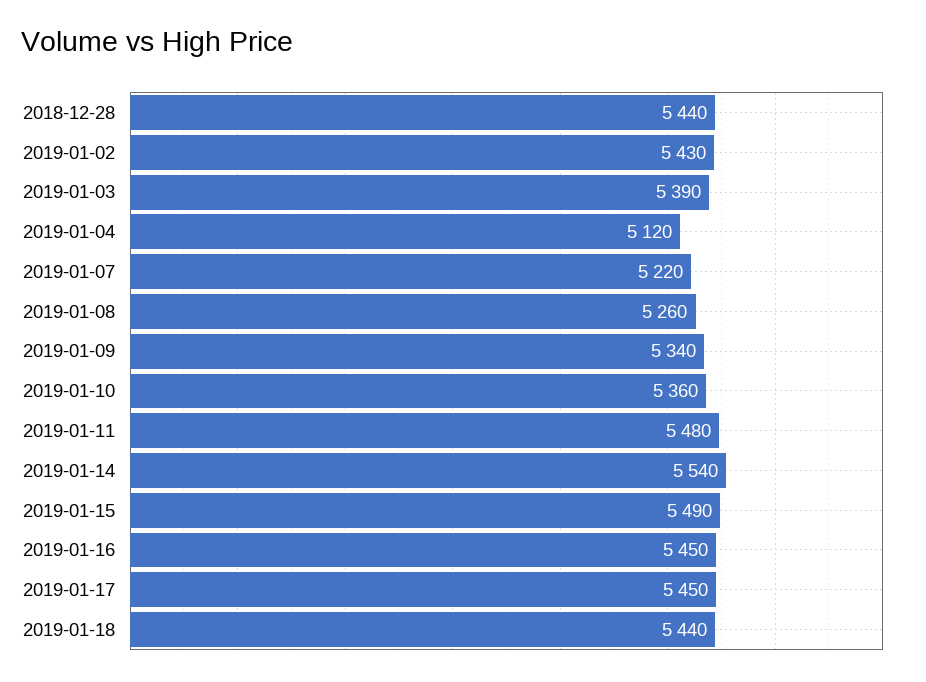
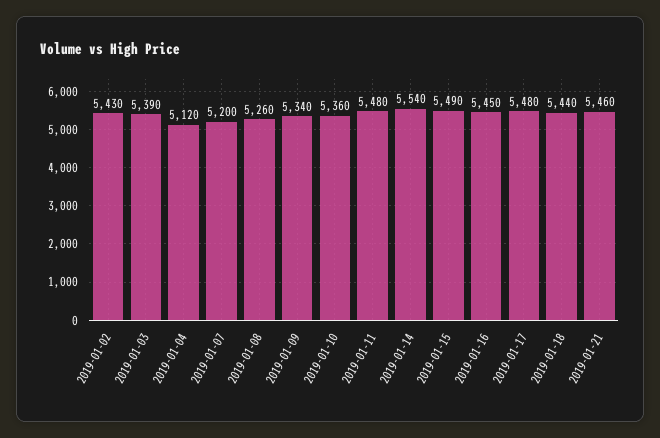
2018-12-28: 5440 -> none
2019-01-07: 5220 -> 5200
2019-01-17: 5450 -> 5480
2019-01-21: none -> 5460

